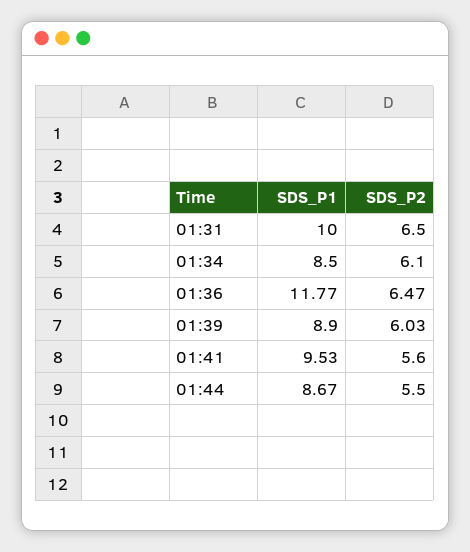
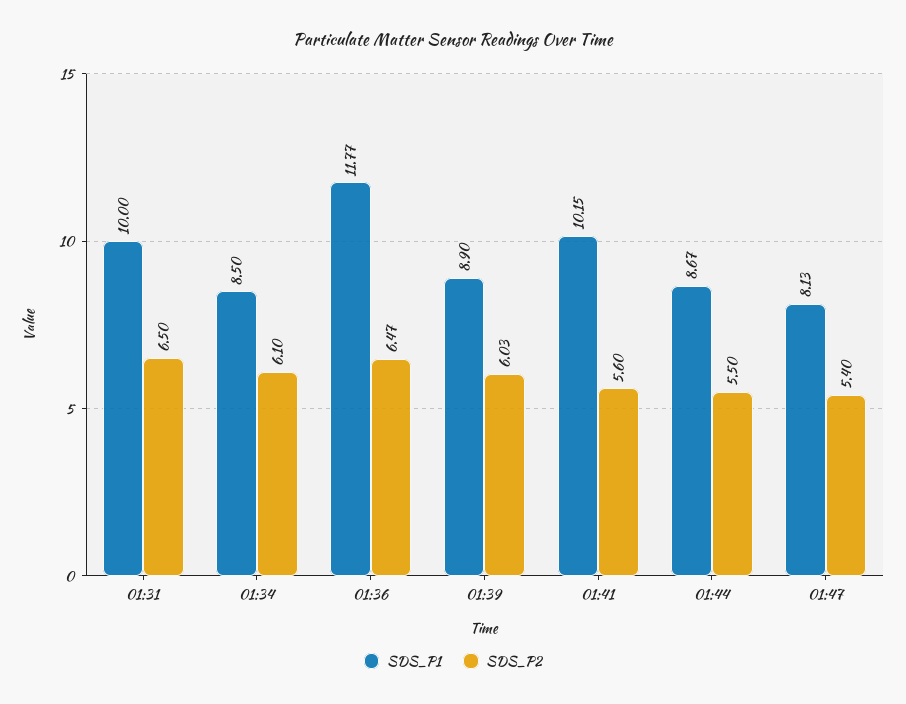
SDS_P1, 01:41: 9.53 -> 10.15
SDS_P1, 01:47: none -> 8.13
SDS_P2, 01:47: none -> 5.4

